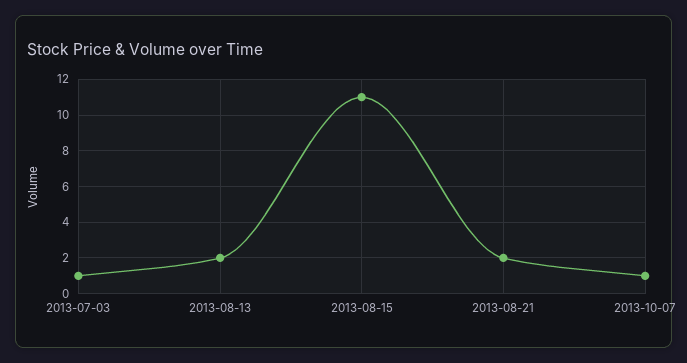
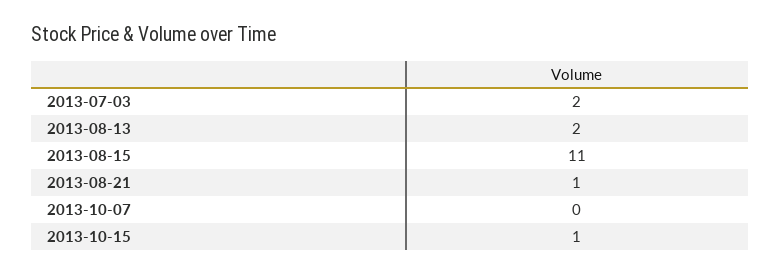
2013-07-03: 1 -> 2
2013-08-21: 2 -> 1
2013-10-07: 1 -> 0
2013-10-15: none -> 1

